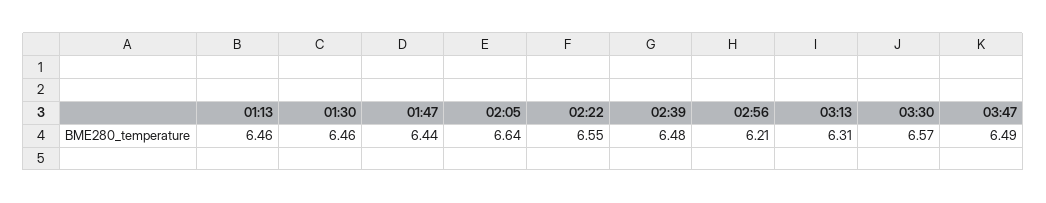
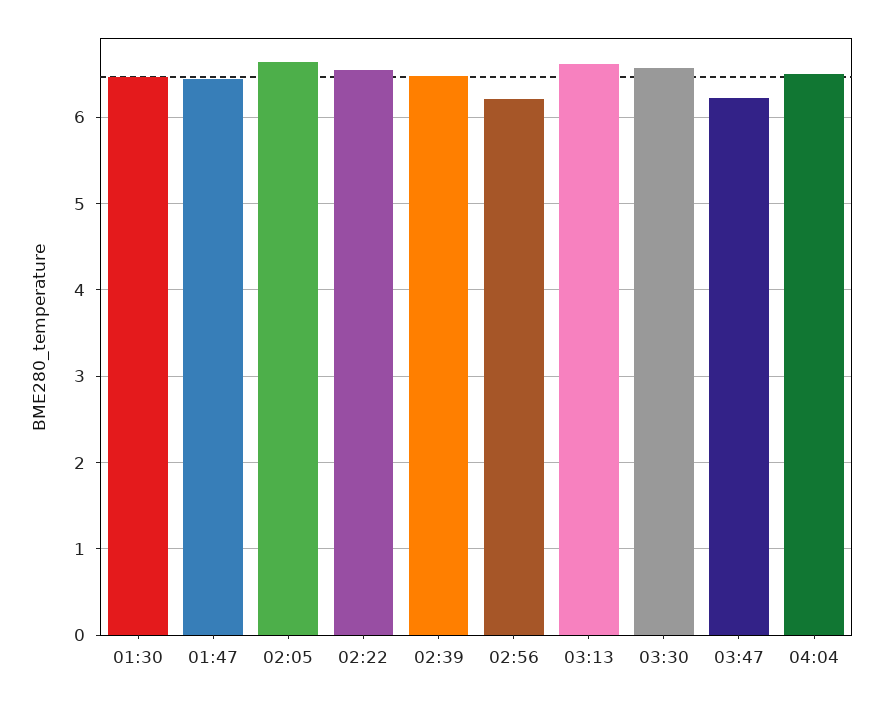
01:13: 6.46 -> none
03:13: 6.31 -> 6.6
03:47: 6.49 -> 6.2
04:04: none -> 6.5

